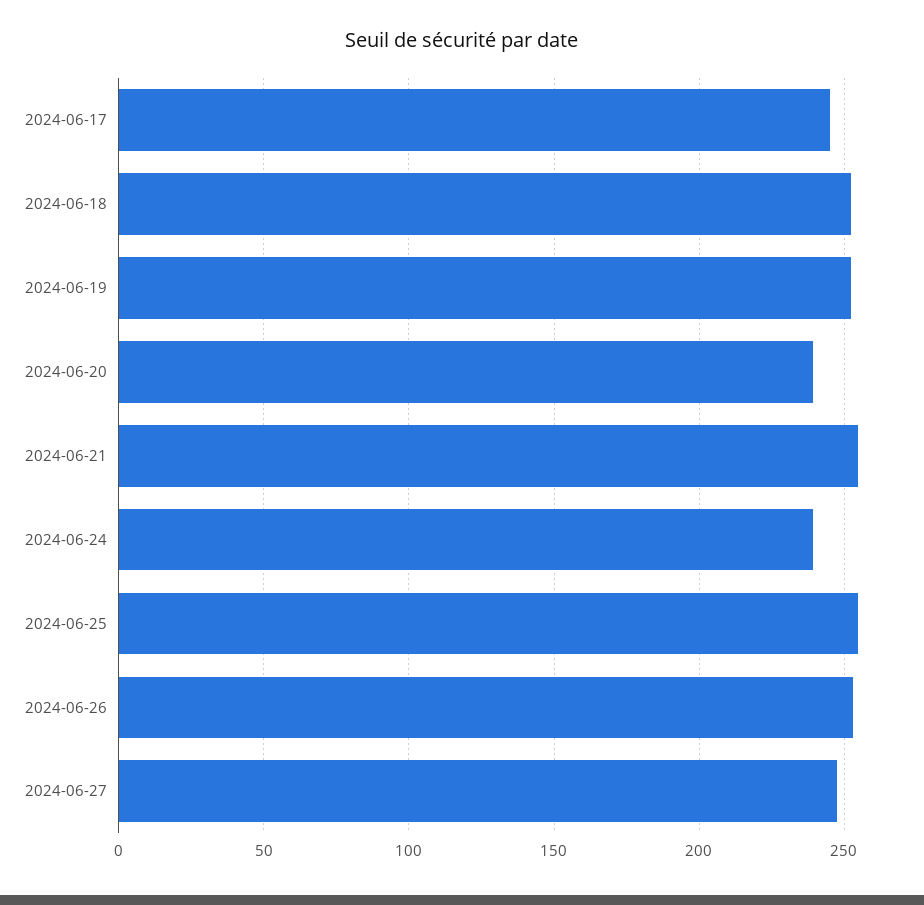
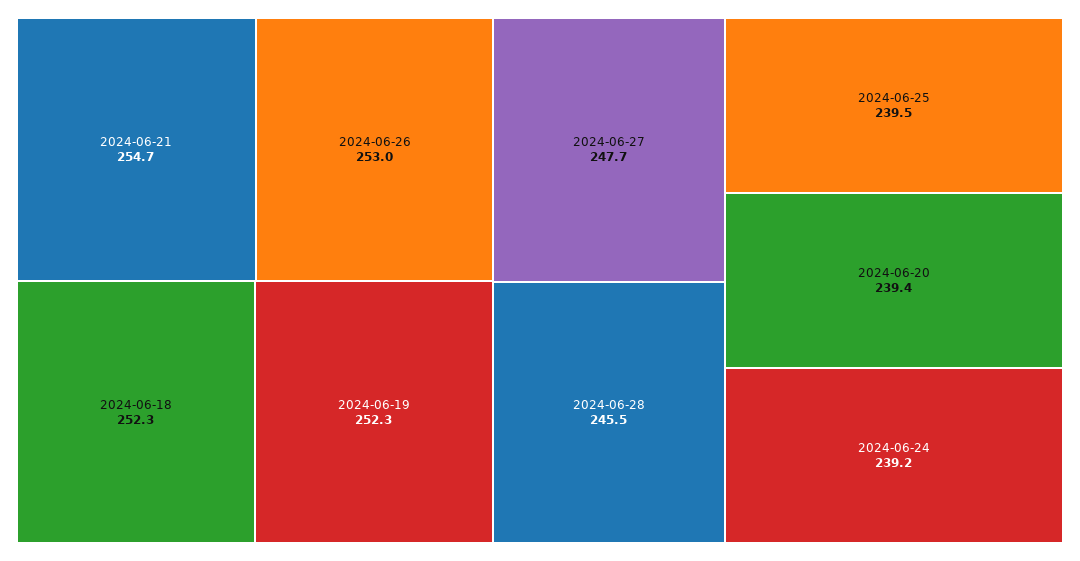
2024-06-17: 245 -> none
2024-06-25: 255 -> 239.5
2024-06-28: none -> 245.5

